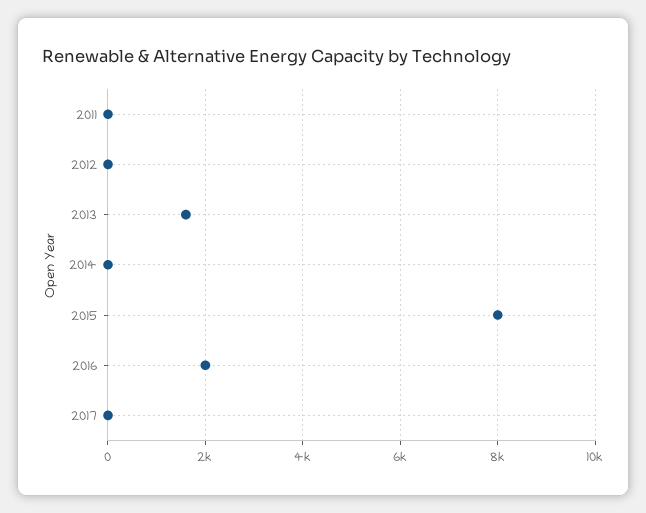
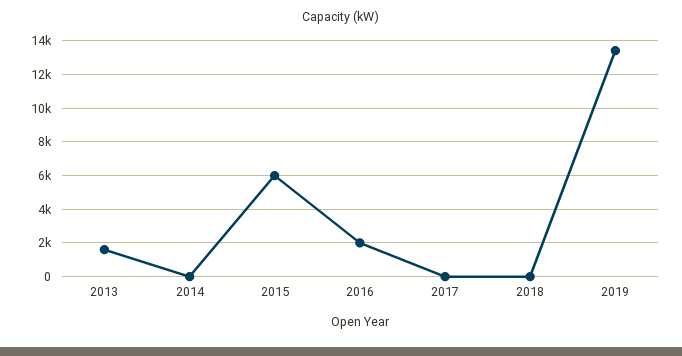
2011: 0 -> none
2012: 0 -> none
2015: 8000 -> 6000
2018: none -> 0
2019: none -> 13500

